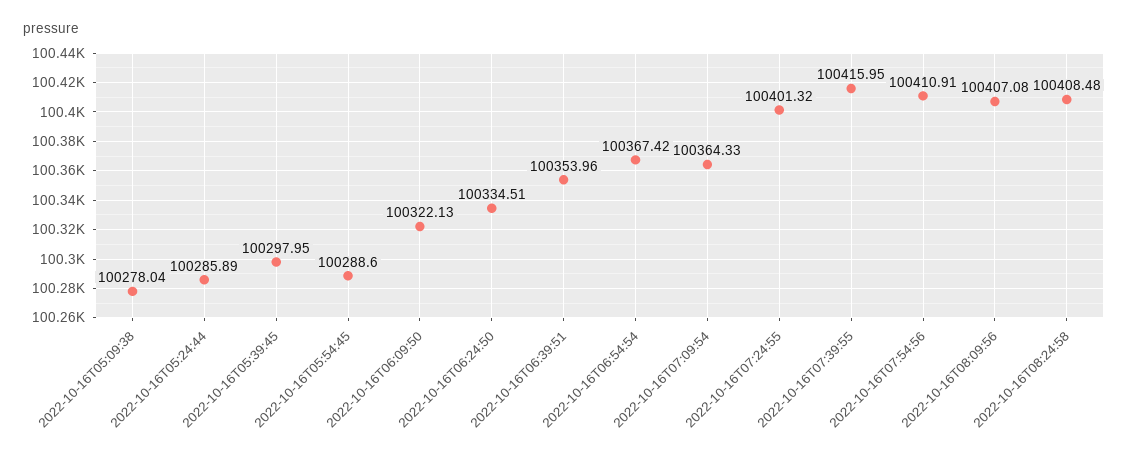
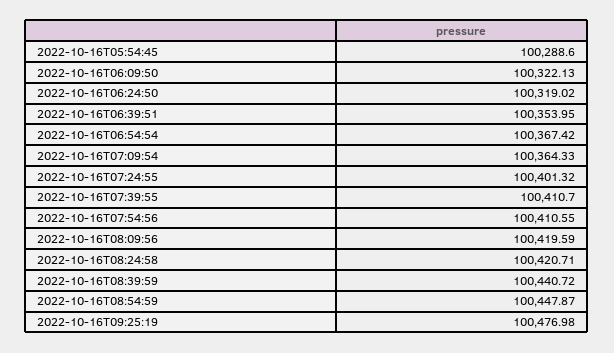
2022-10-16T05:09:38: 100278.04 -> none
2022-10-16T05:24:44: 100285.89 -> none
2022-10-16T05:39:45: 100297.95 -> none
2022-10-16T06:24:50: 100334.51 -> 100319.02
2022-10-16T06:39:51: 100353.96 -> 100353.95
2022-10-16T07:39:55: 100415.95 -> 100410.7
2022-10-16T07:54:56: 100410.91 -> 100410.55
2022-10-16T08:09:56: 100407.08 -> 100419.59
2022-10-16T08:24:58: 100408.48 -> 100420.71
2022-10-16T08:39:59: none -> 100440.72
2022-10-16T08:54:59: none -> 100447.87
2022-10-16T09:25:19: none -> 100476.98

